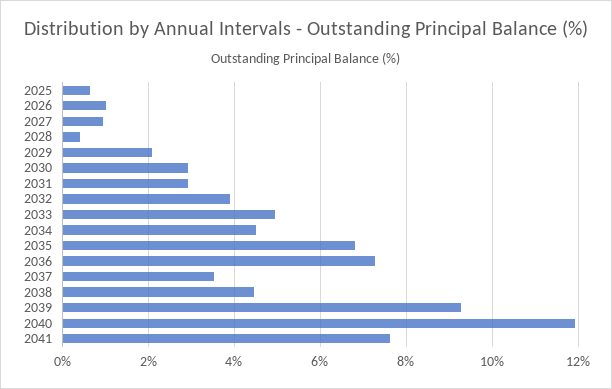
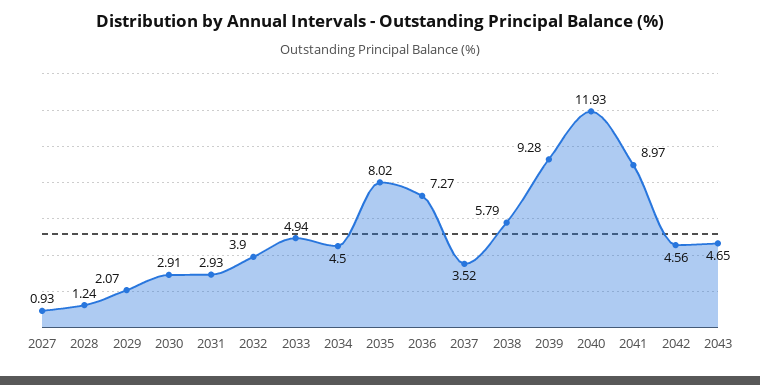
2025: 0.6 -> none
2026: 1 -> none
2028: 0.4 -> 1.24
2035: 6.8 -> 8.02
2038: 4.4 -> 5.79
2041: 7.6 -> 8.97
2042: none -> 4.56
2043: none -> 4.65

